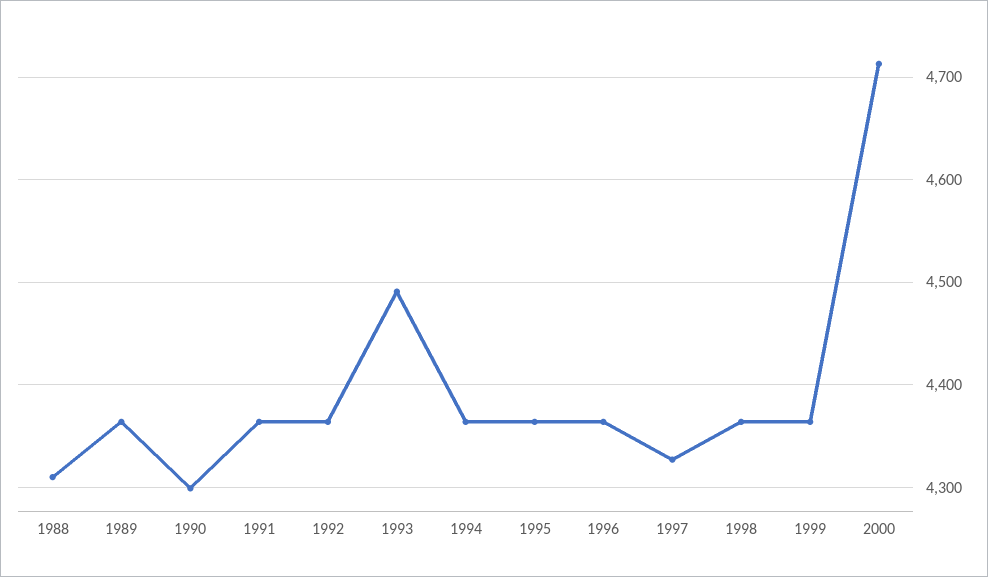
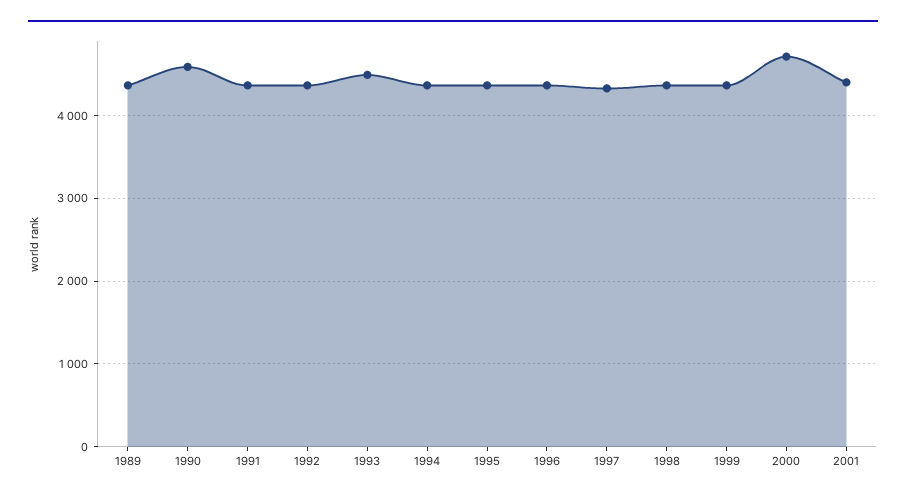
1988: 4310 -> none
1990: 4300 -> 4600
2001: none -> 4400

